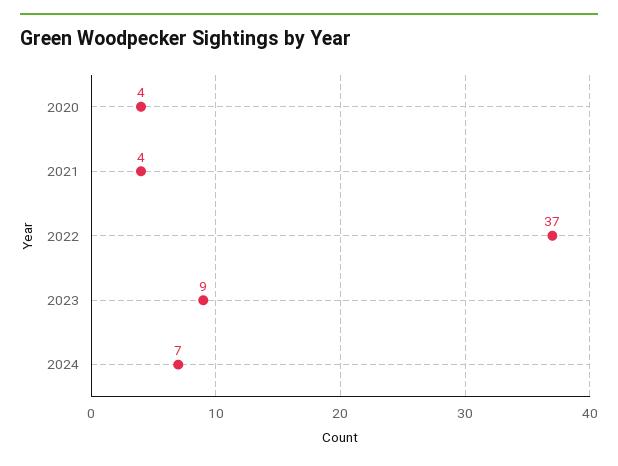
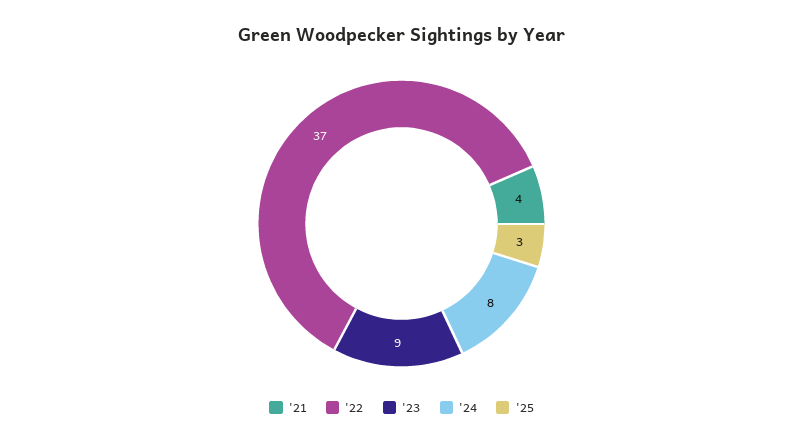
2020: 4 -> none
2024: 7 -> 8
'25: none -> 3

